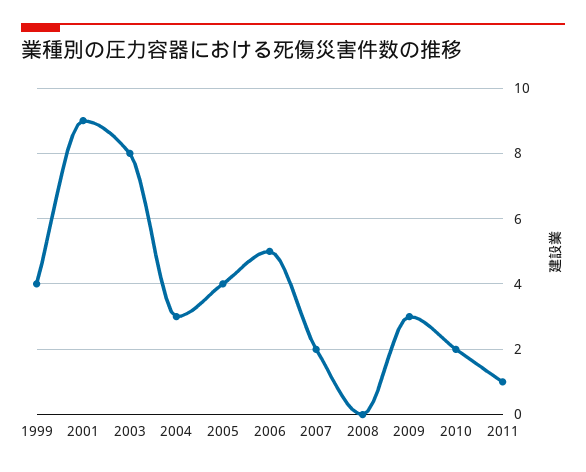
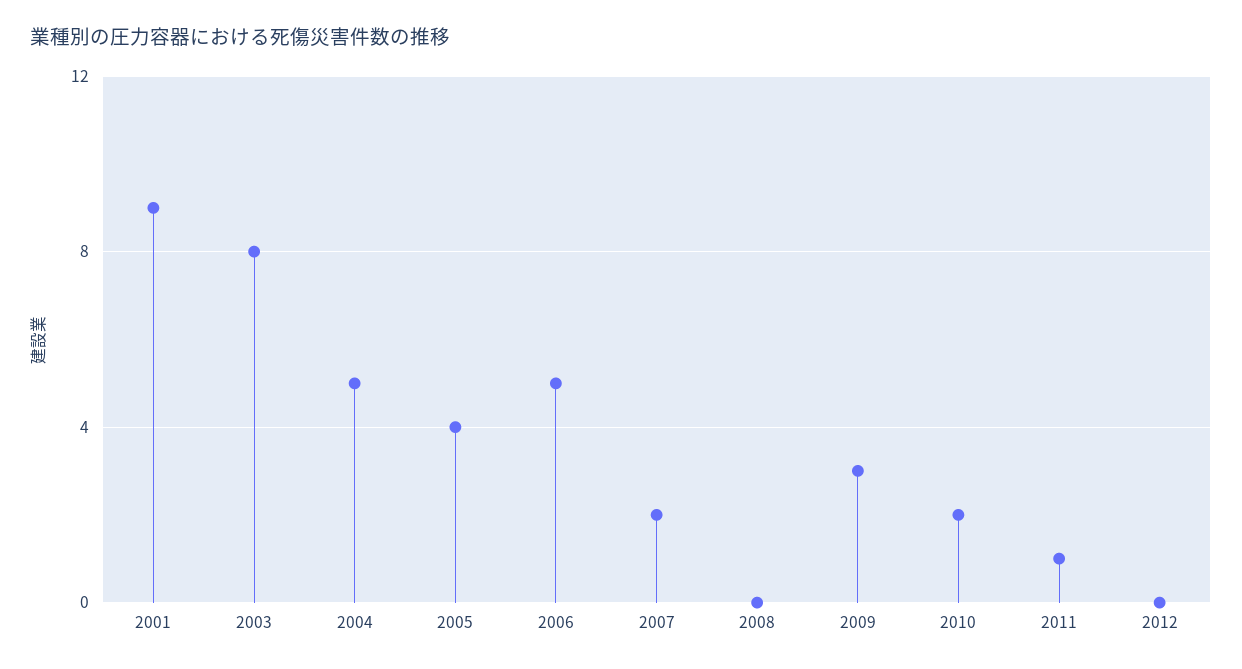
1999: 4 -> none
2004: 3 -> 5
2012: none -> 0

